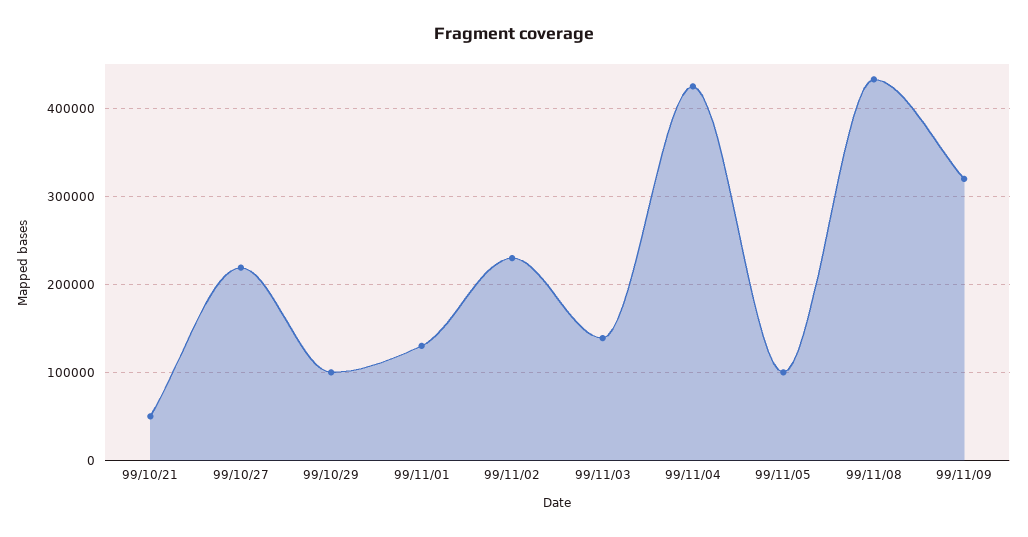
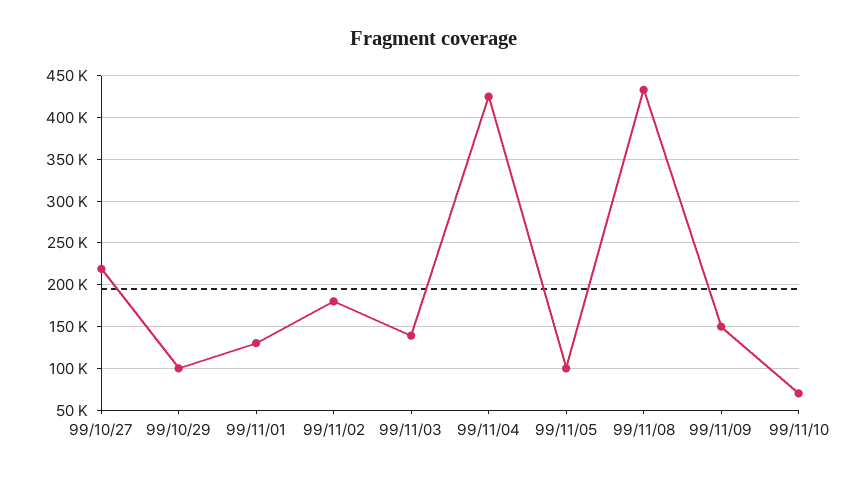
99/10/21: 50000 -> none
99/11/02: 230000 -> 180000
99/11/09: 320000 -> 150000
99/11/10: none -> 70000

